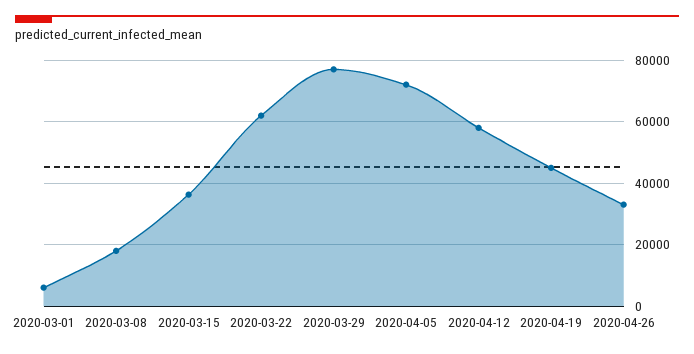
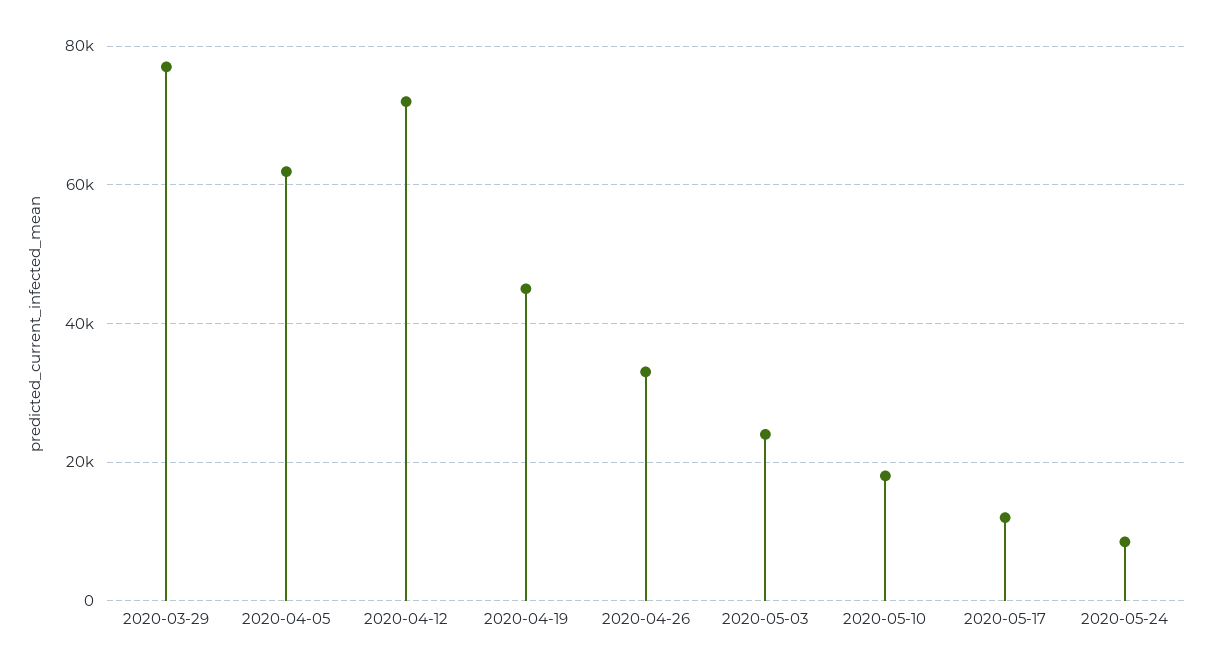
2020-03-01: 6000 -> none
2020-03-08: 18000 -> none
2020-03-15: 36000 -> none
2020-03-22: 62000 -> none
2020-04-05: 72000 -> 62000
2020-04-12: 58000 -> 72000
2020-05-03: none -> 24000
2020-05-10: none -> 18000
2020-05-17: none -> 12000
2020-05-24: none -> 8000

